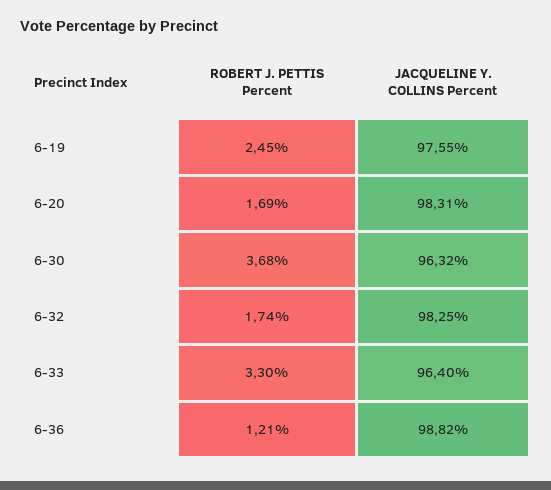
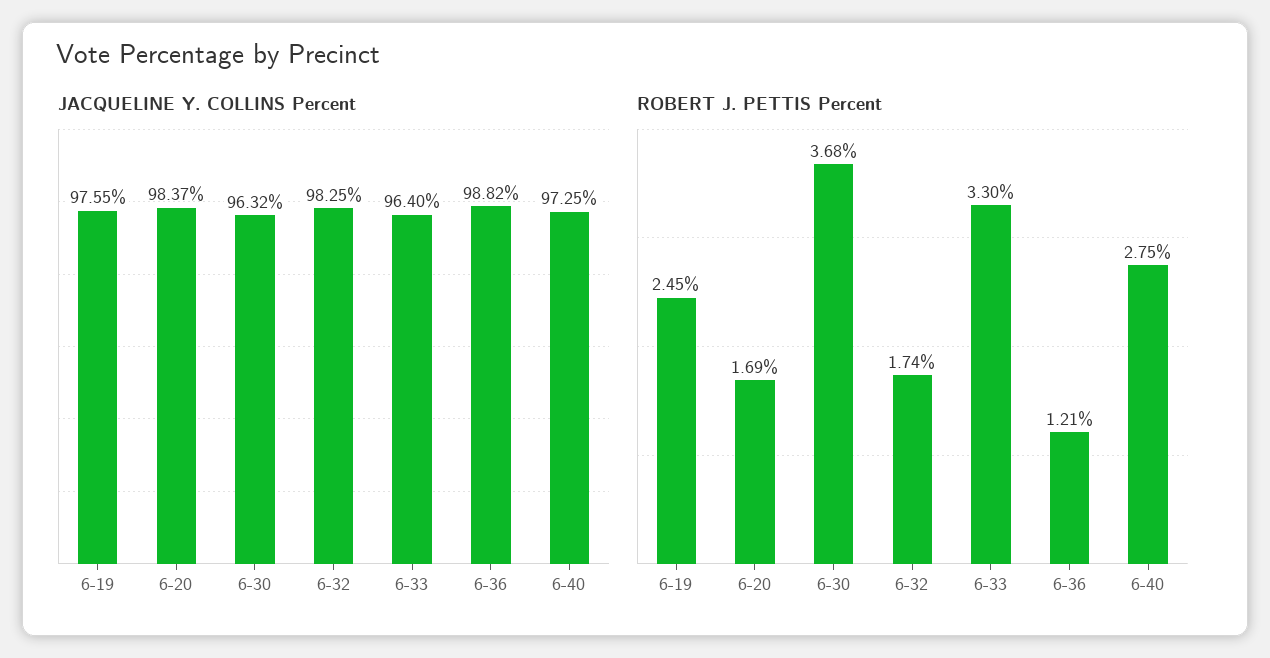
JACQUELINE Y. COLLINS Percent, 6-20: 98.31 -> 98.37
JACQUELINE Y. COLLINS Percent, 6-40: none -> 97.25
ROBERT J. PETTIS Percent, 6-40: none -> 2.75

